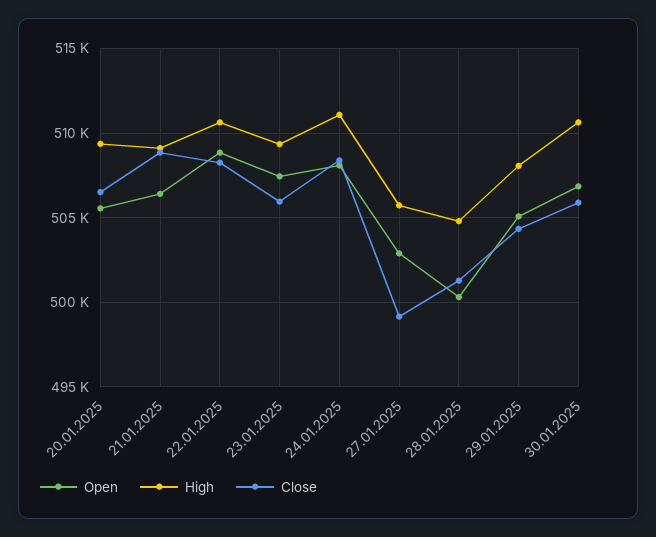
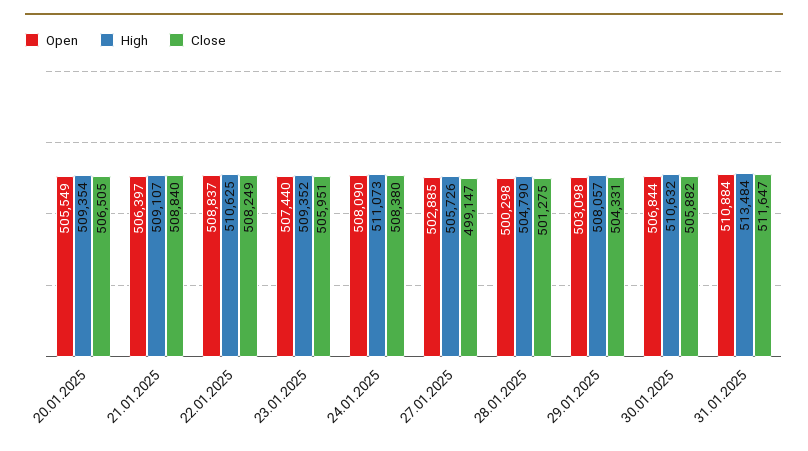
Open, 29.01.2025: 505000 -> 503098
Open, 31.01.2025: none -> 510884
High, 31.01.2025: none -> 513484
Close, 31.01.2025: none -> 511647

